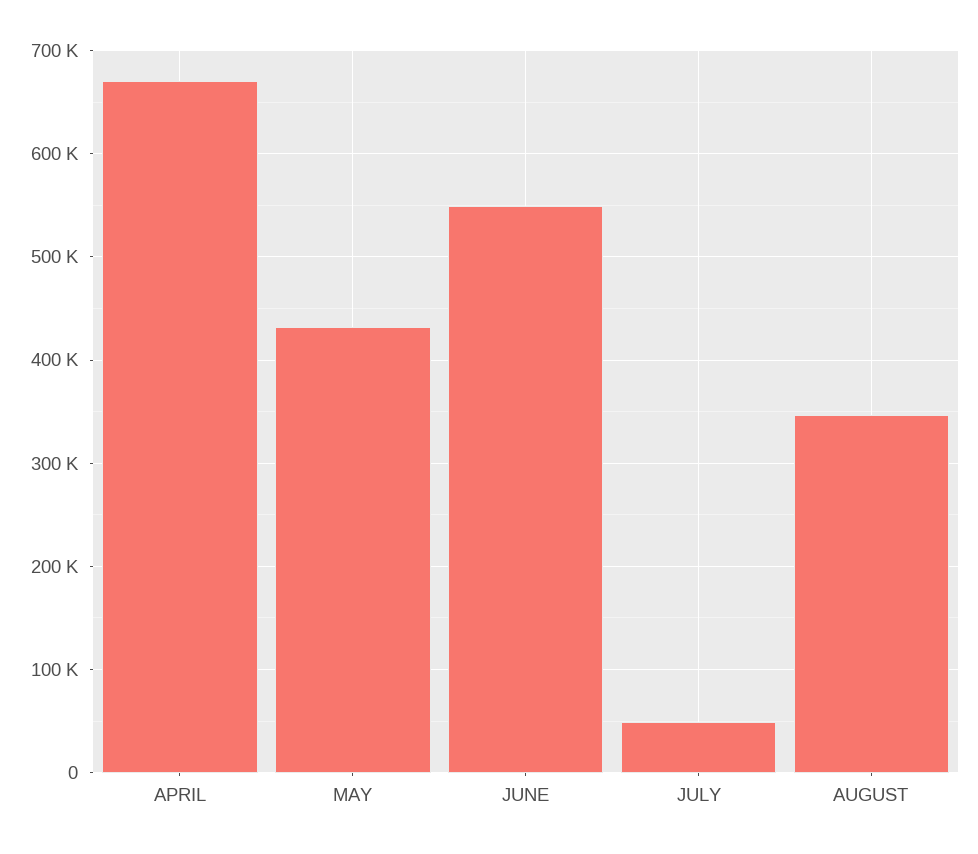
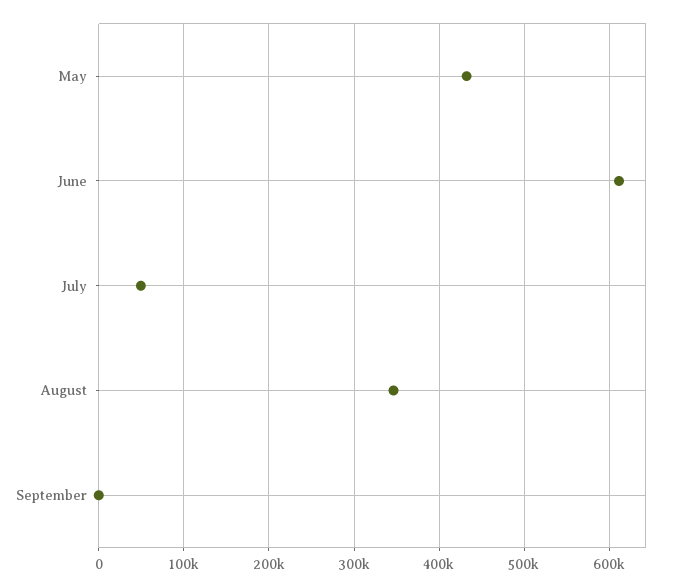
APRIL: 670000 -> none
JUNE: 550000 -> 610000
September: none -> 0

